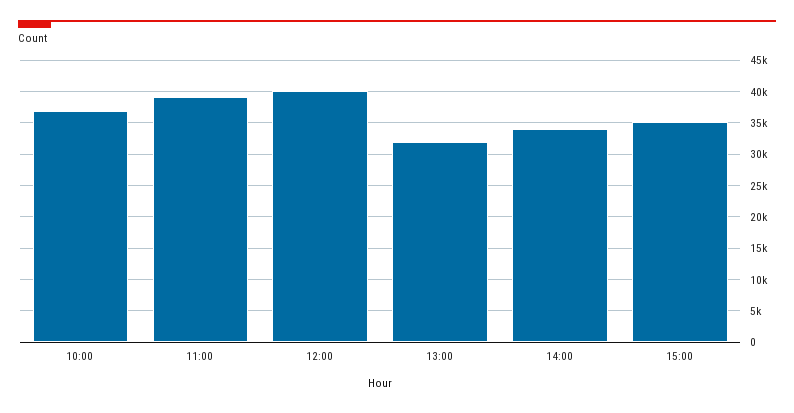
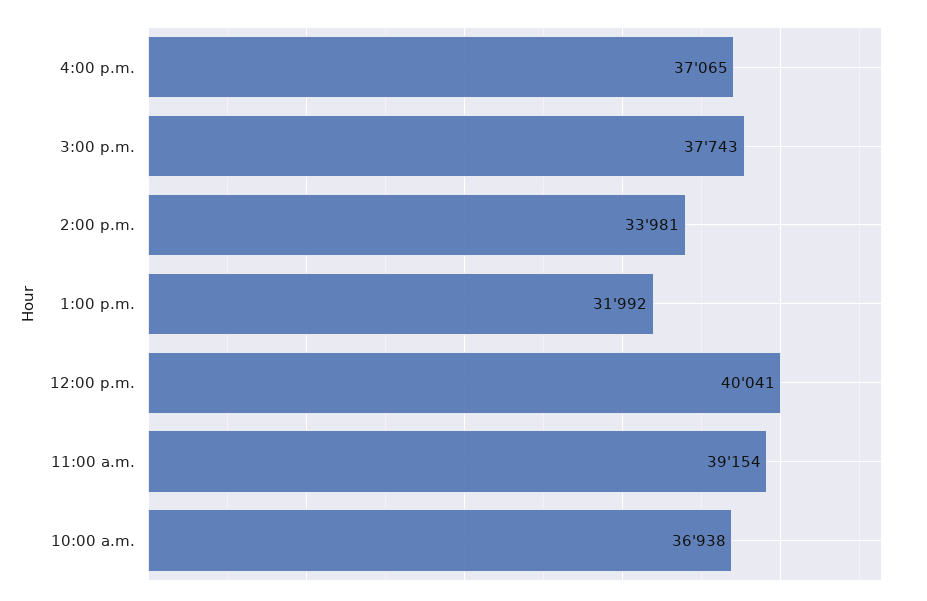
15:00: 35000 -> 37743
4:00 p.m.: none -> 37065

